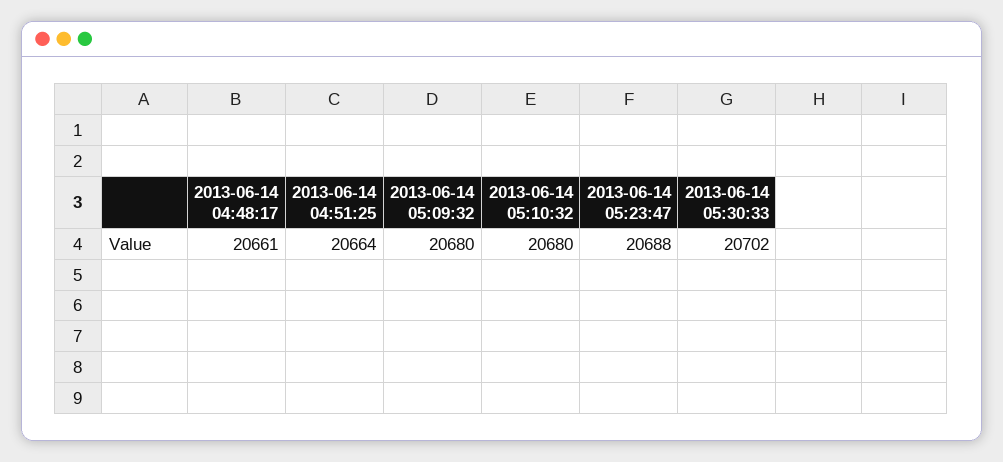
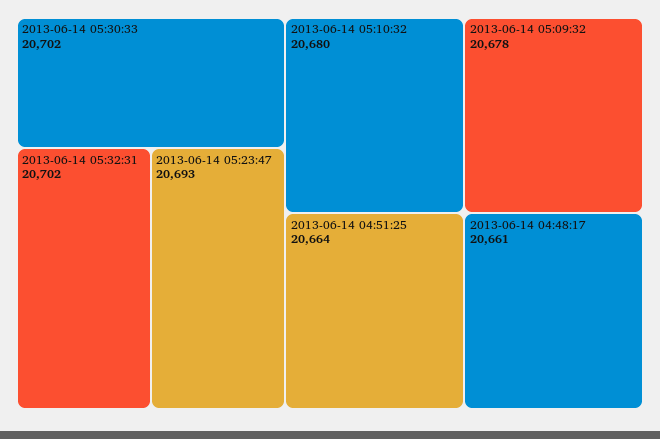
2013-06-14 05:09:32: 20680 -> 20678
2013-06-14 05:23:47: 20688 -> 20693
2013-06-14 05:32:31: none -> 20702

